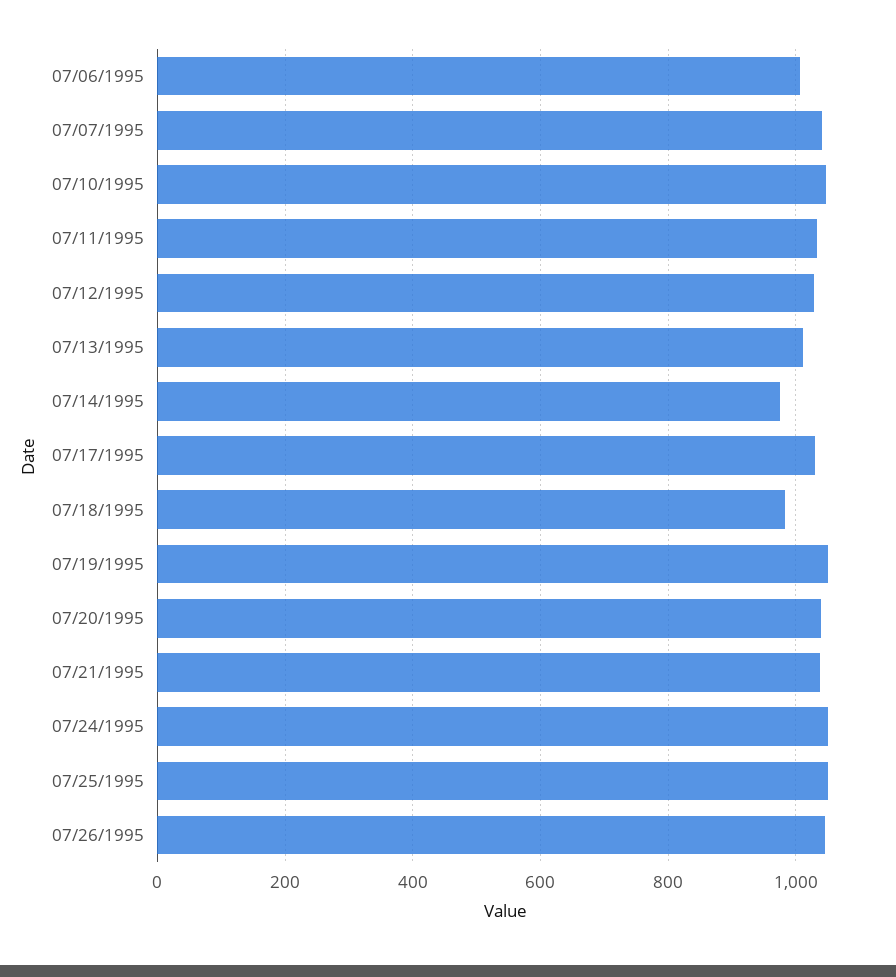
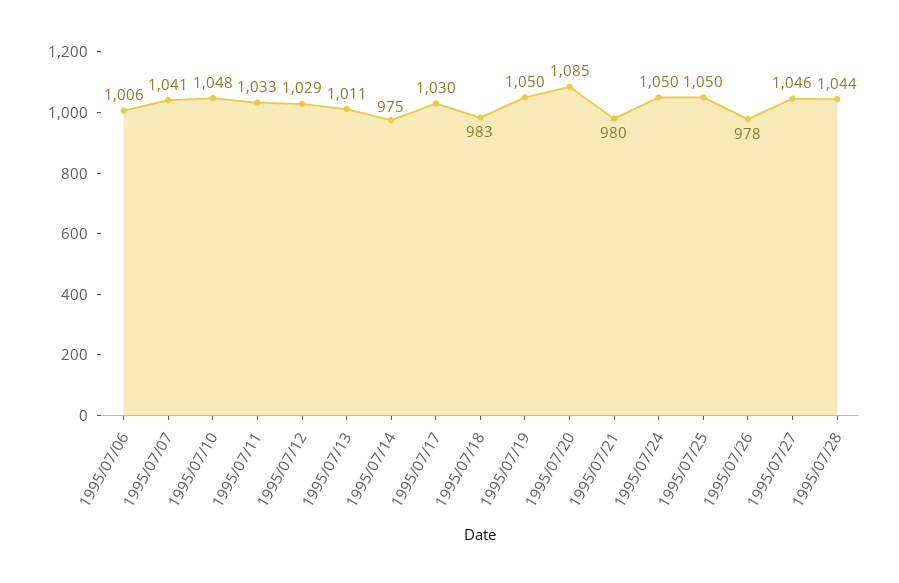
07/20/1995: 1040 -> 1085
07/21/1995: 1040 -> 980
07/26/1995: 1040 -> 978
1995/07/27: none -> 1046
1995/07/28: none -> 1044

